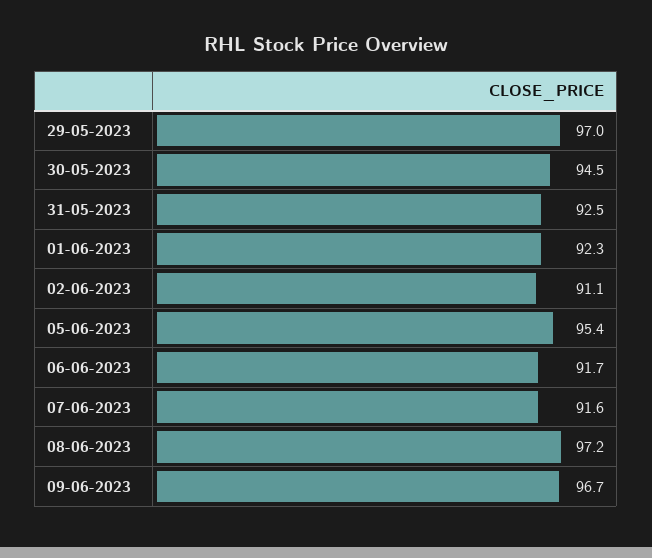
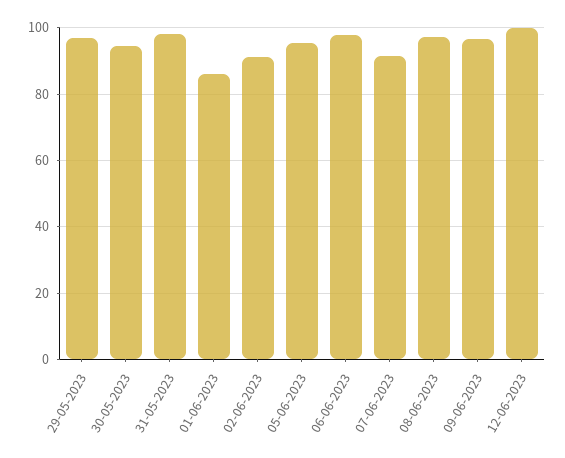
31-05-2023: 92.5 -> 98
01-06-2023: 92.3 -> 86
06-06-2023: 91.7 -> 98
12-06-2023: none -> 100

